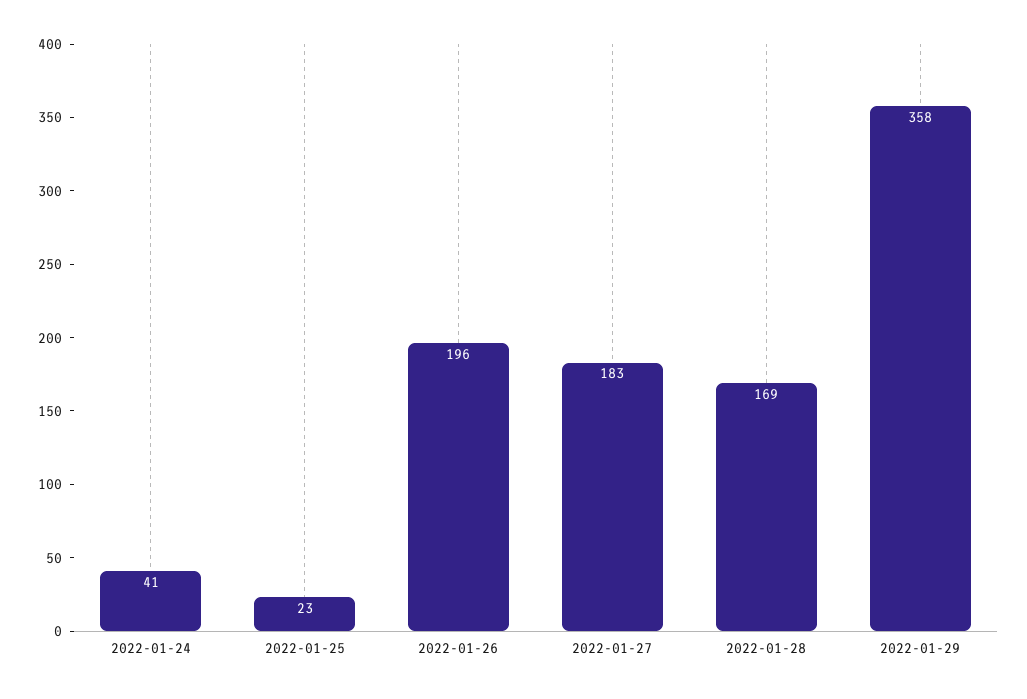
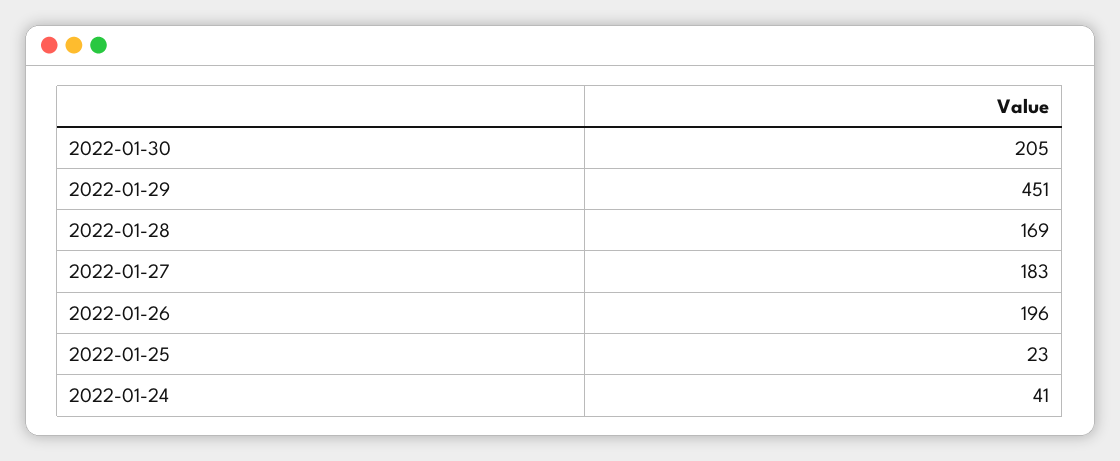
2022-01-29: 358 -> 451
2022-01-30: none -> 205

